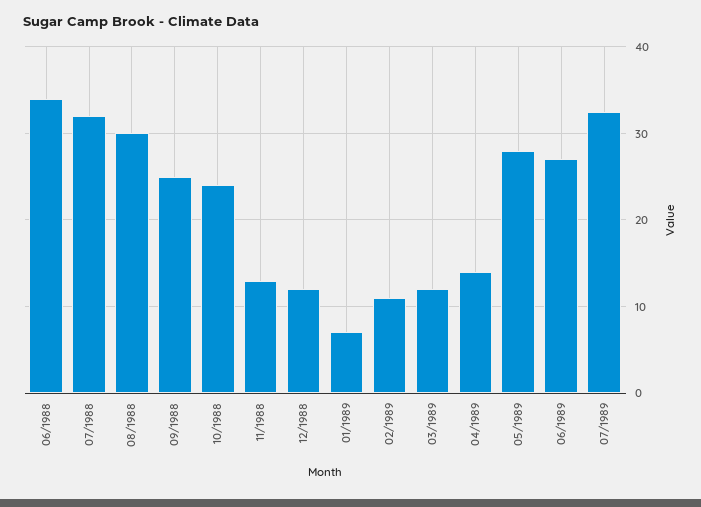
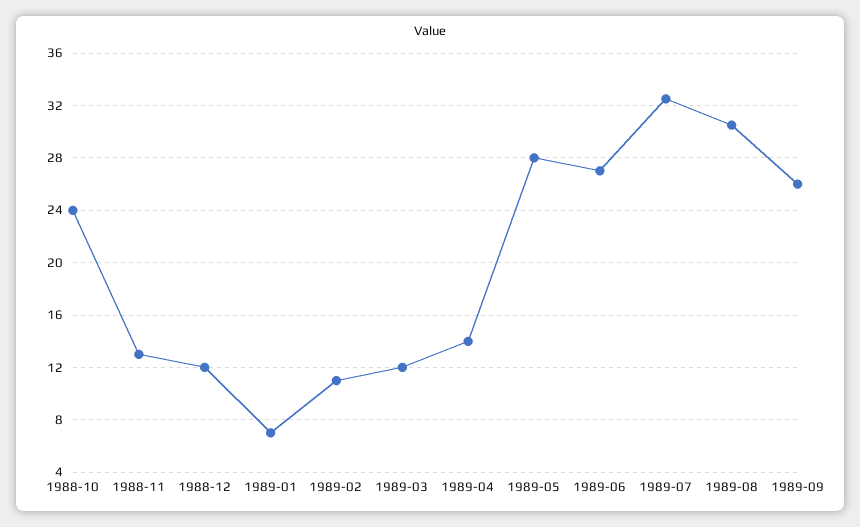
06/1988: 34 -> none
07/1988: 32 -> none
08/1988: 30 -> none
09/1988: 25 -> none
1989-08: none -> 30.5
1989-09: none -> 26

